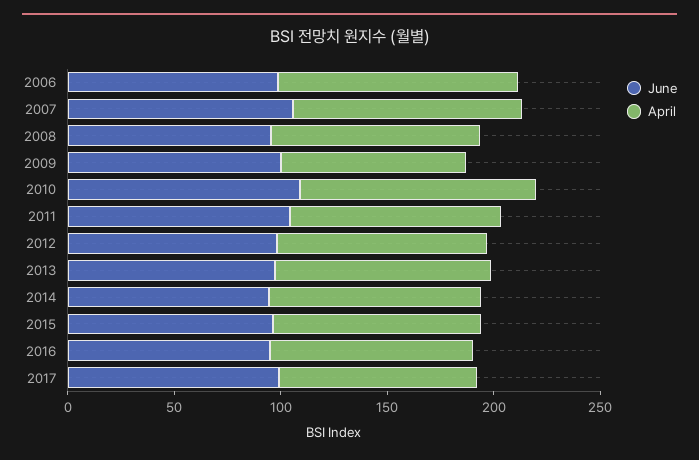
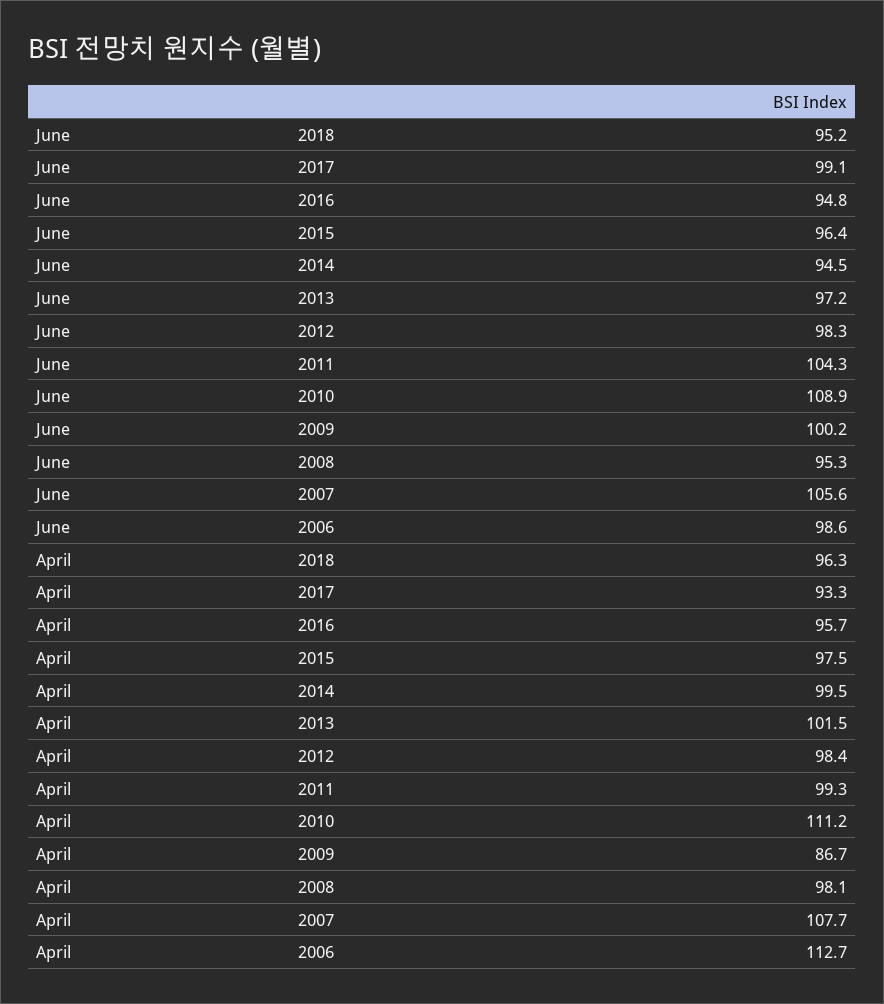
June, 2018: none -> 95.2
April, 2018: none -> 96.3

